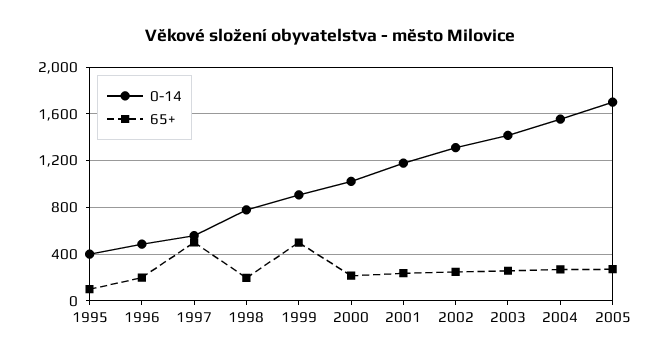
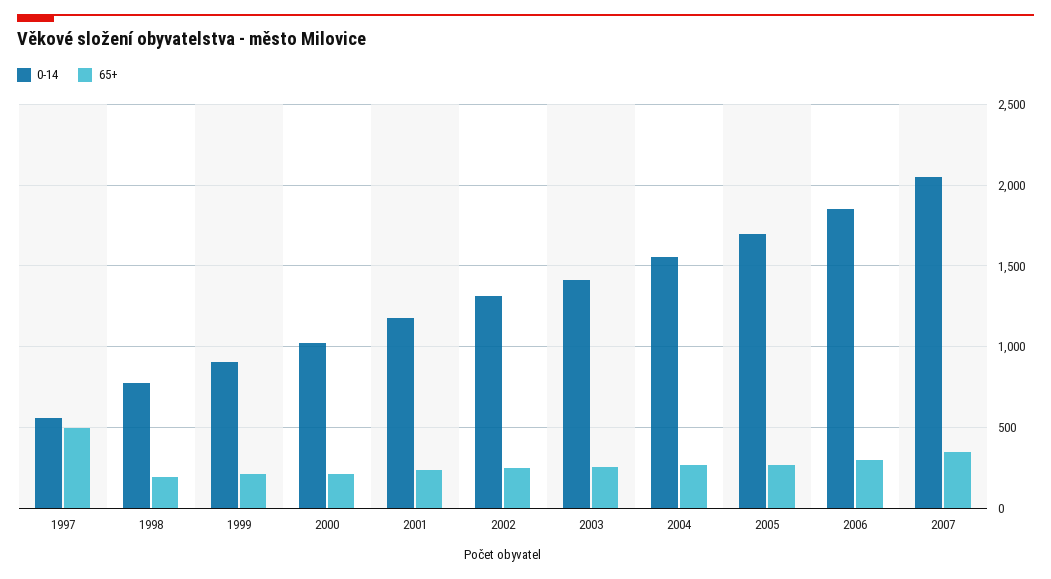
0-14, 1995: 400 -> none
65+, 1995: 100 -> none
0-14, 1996: 500 -> none
65+, 1996: 200 -> none
65+, 1999: 500 -> 200
0-14, 2006: none -> 1850
65+, 2006: none -> 300
0-14, 2007: none -> 2050
65+, 2007: none -> 350

